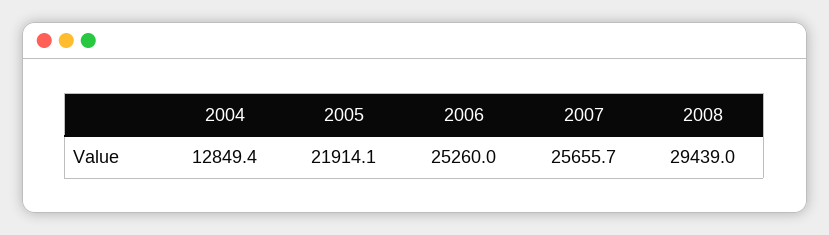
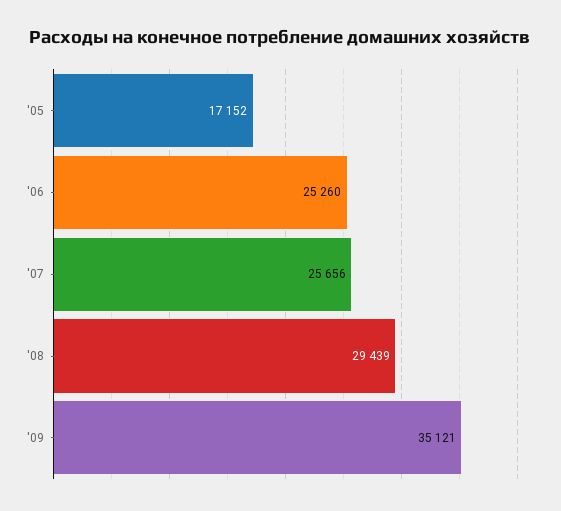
2004: 12849.4 -> none
2005: 21914.1 -> 17152
'09: none -> 35121

